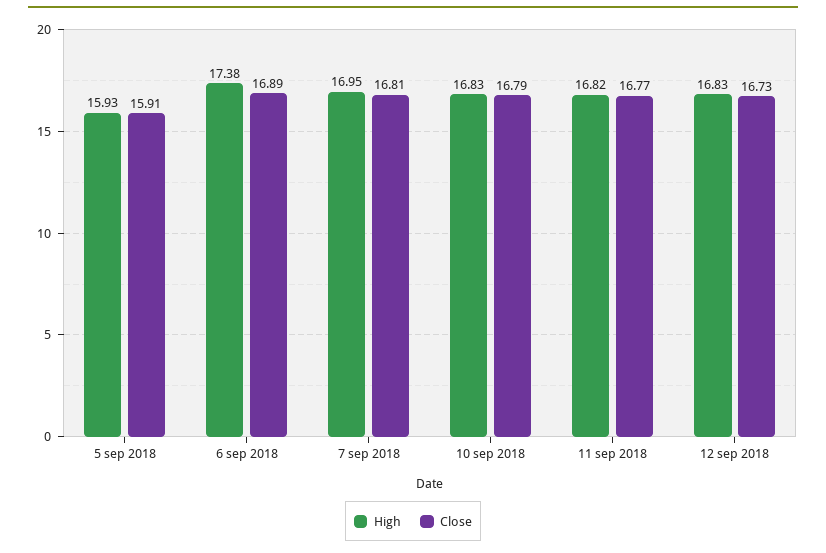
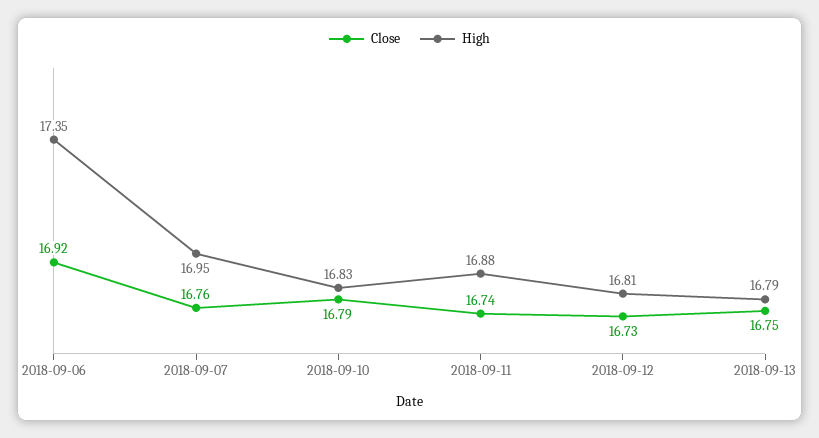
High, 5 sep 2018: 15.93 -> none
Close, 5 sep 2018: 15.91 -> none
High, 6 sep 2018: 17.38 -> 17.35
Close, 6 sep 2018: 16.89 -> 16.92
Close, 7 sep 2018: 16.81 -> 16.76
High, 11 sep 2018: 16.82 -> 16.88
Close, 11 sep 2018: 16.77 -> 16.74
High, 12 sep 2018: 16.83 -> 16.81
Close, 2018-09-13: none -> 16.75
High, 2018-09-13: none -> 16.79

